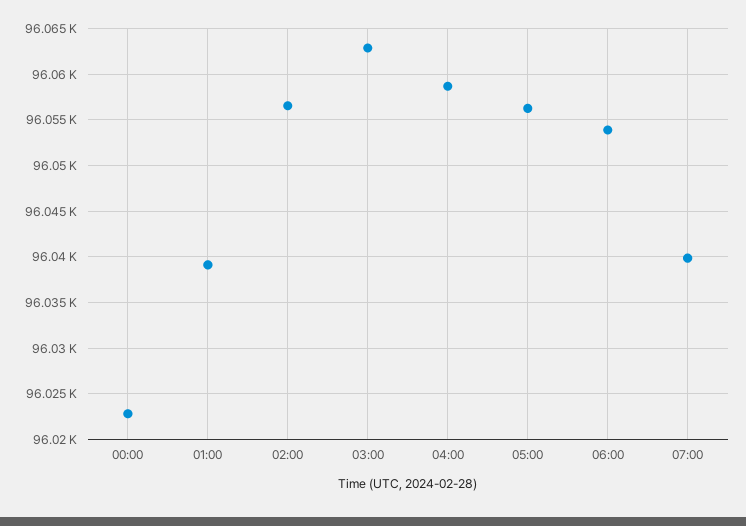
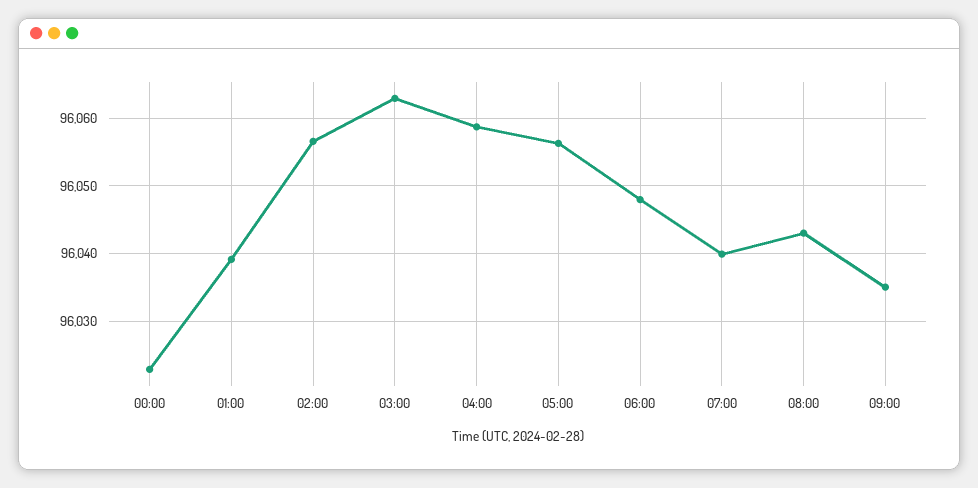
06:00: 96054 -> 96048
08:00: none -> 96043
09:00: none -> 96035

